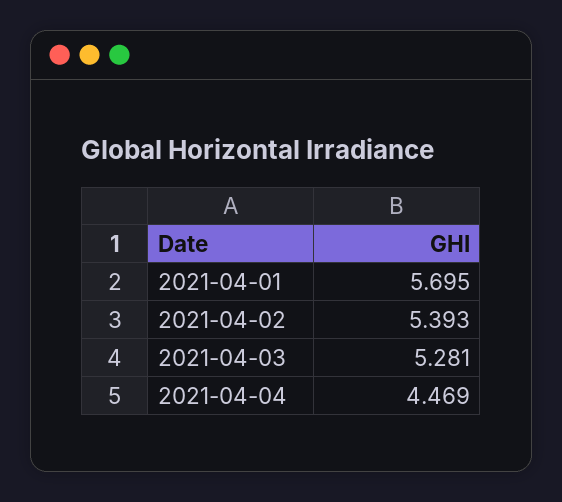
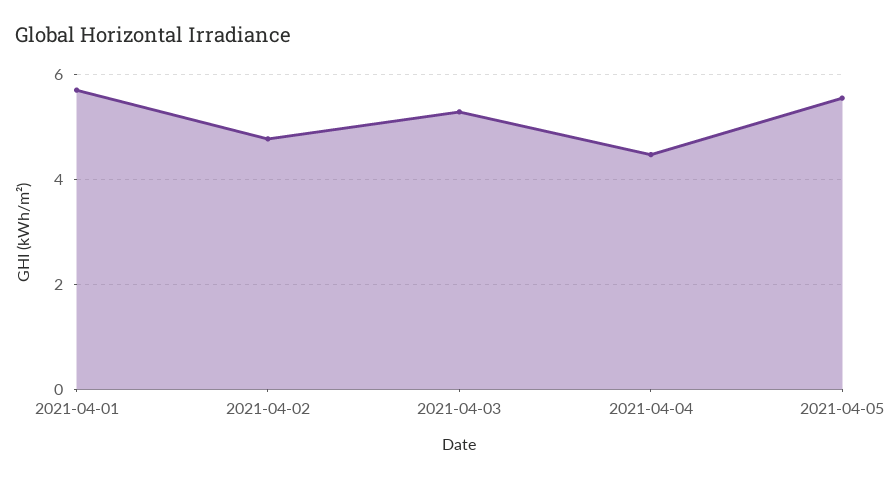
2021-04-02: 5.393 -> 4.8
2021-04-05: none -> 5.6

